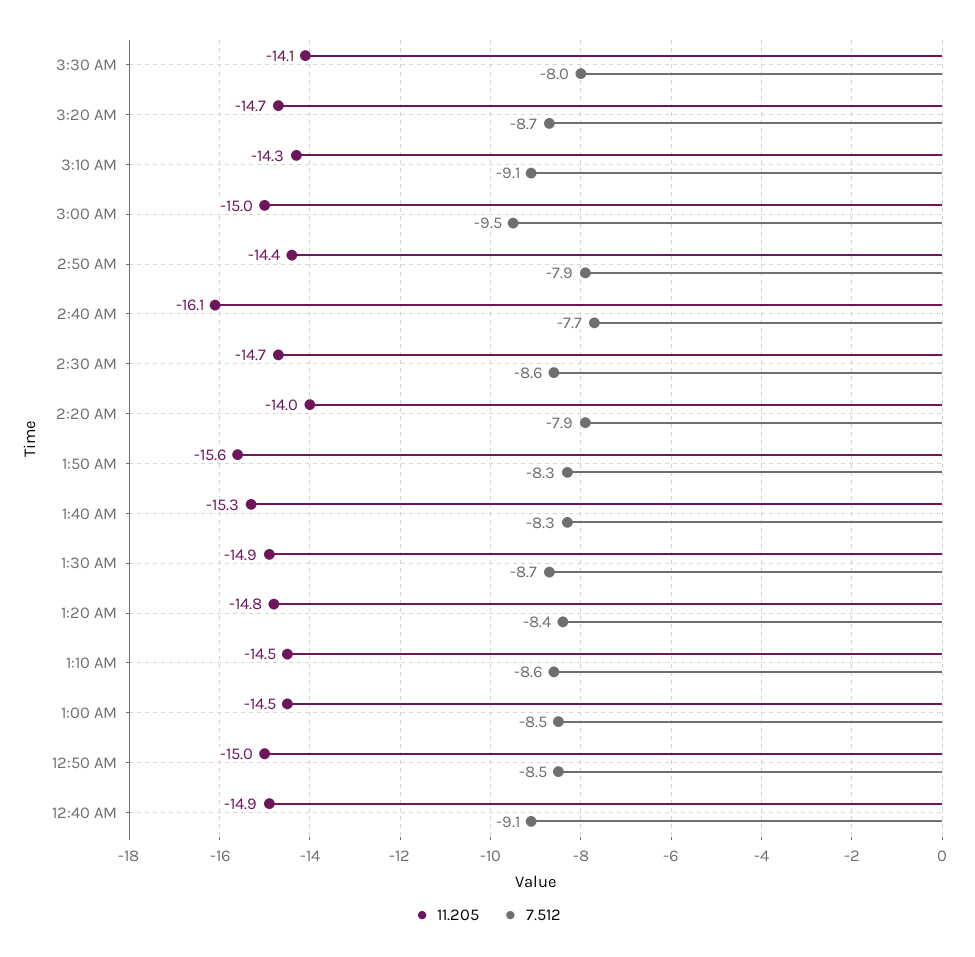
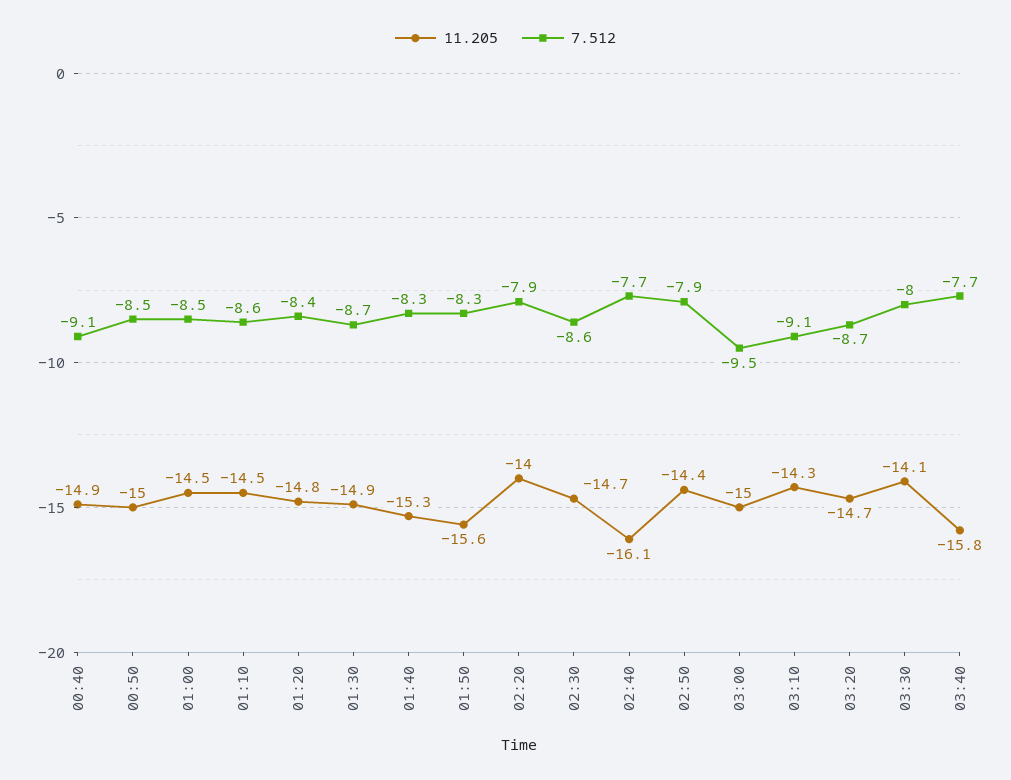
11.205, 03:40: none -> -15.8
7.512, 03:40: none -> -7.7

